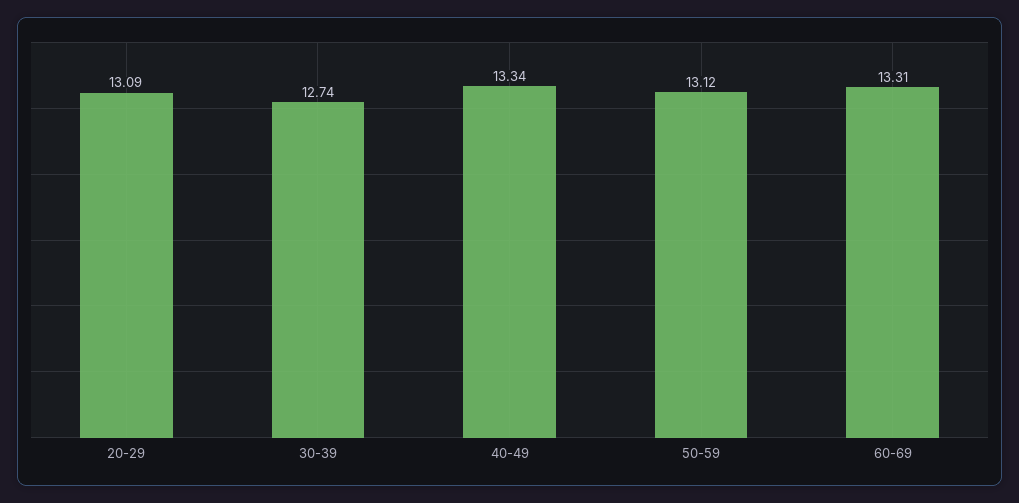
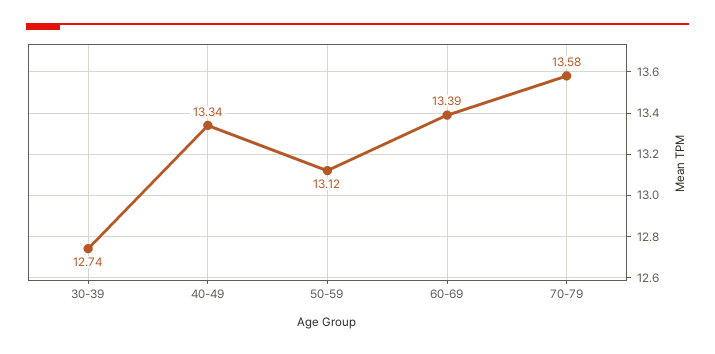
20-29: 13.09 -> none
60-69: 13.31 -> 13.39
70-79: none -> 13.58

